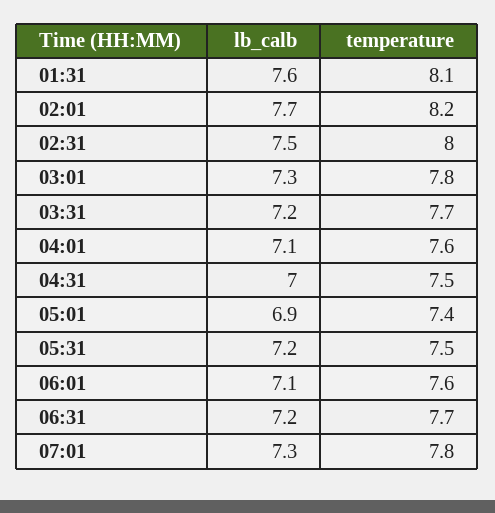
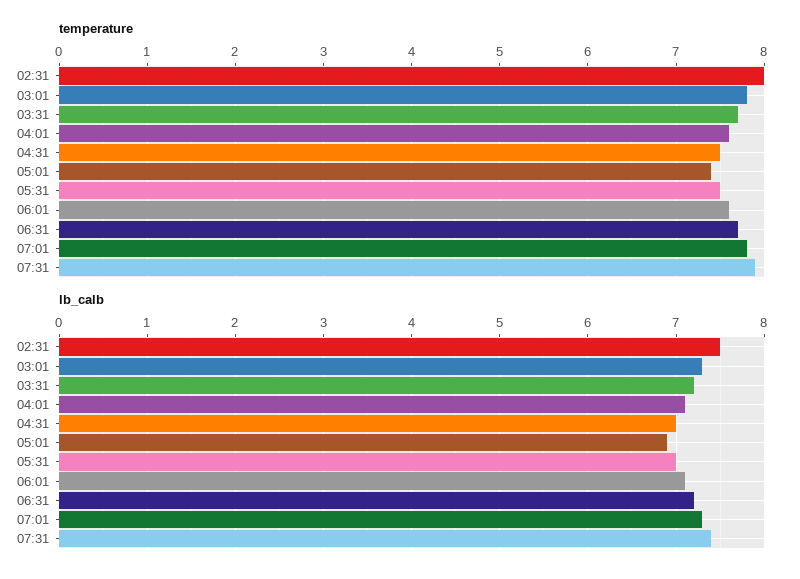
lb_calb, 01:31: 7.6 -> none
temperature, 01:31: 8.1 -> none
lb_calb, 02:01: 7.7 -> none
temperature, 02:01: 8.2 -> none
lb_calb, 05:31: 7.2 -> 7
temperature, 07:31: none -> 7.9
lb_calb, 07:31: none -> 7.4

